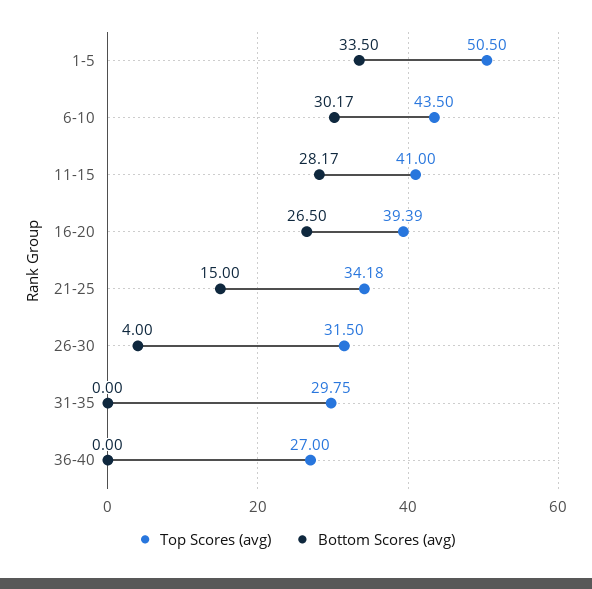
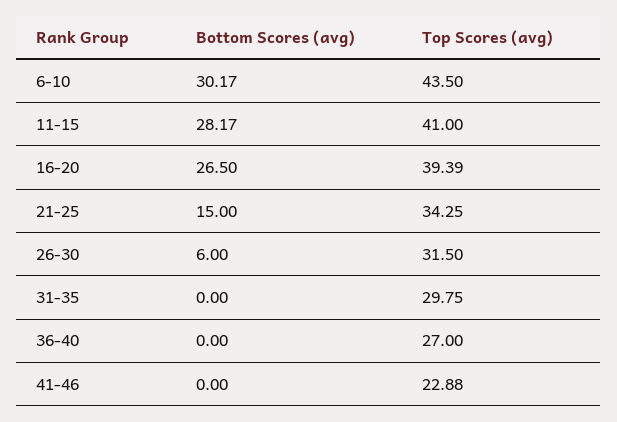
Top Scores (avg), 1-5: 50.5 -> none
Bottom Scores (avg), 1-5: 33.5 -> none
Top Scores (avg), 21-25: 34.18 -> 34.25
Bottom Scores (avg), 26-30: 4 -> 6
Bottom Scores (avg), 41-46: none -> 0
Top Scores (avg), 41-46: none -> 22.88

